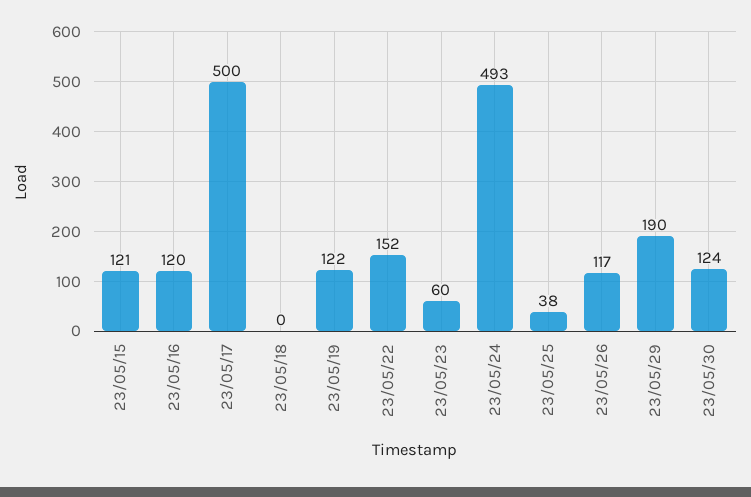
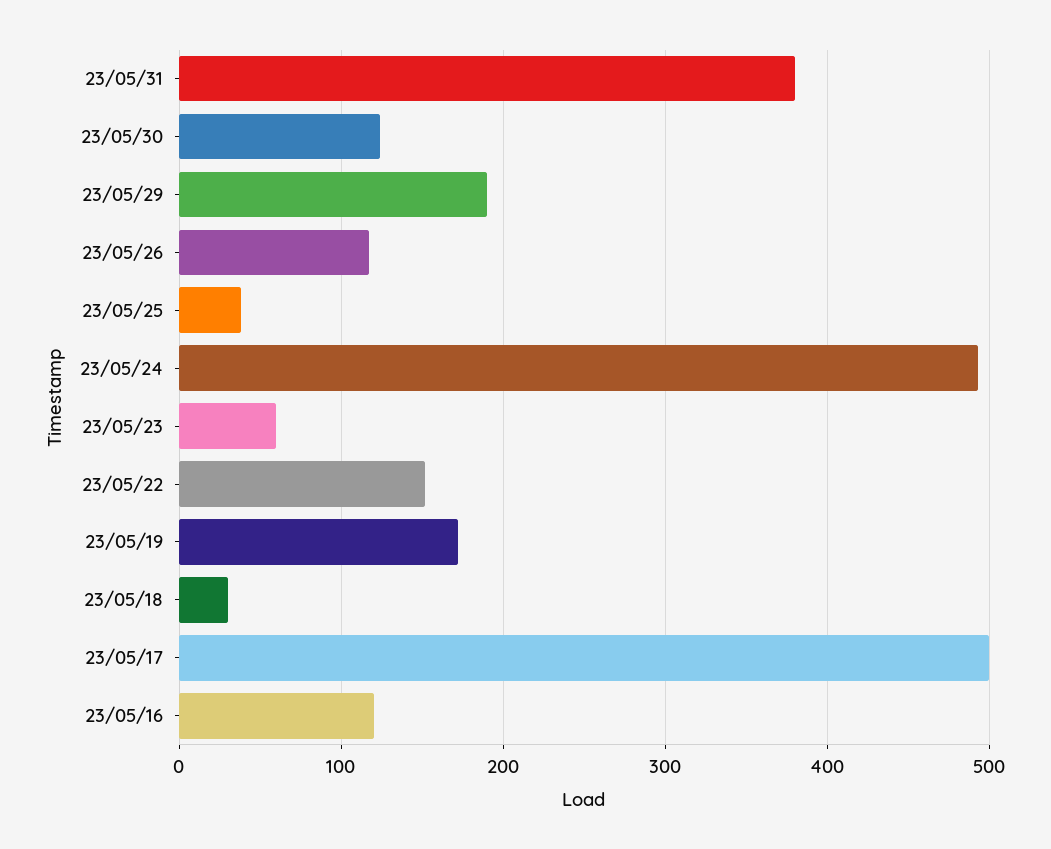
23/05/15: 121 -> none
23/05/18: 0 -> 30
23/05/19: 122 -> 170
23/05/31: none -> 380

